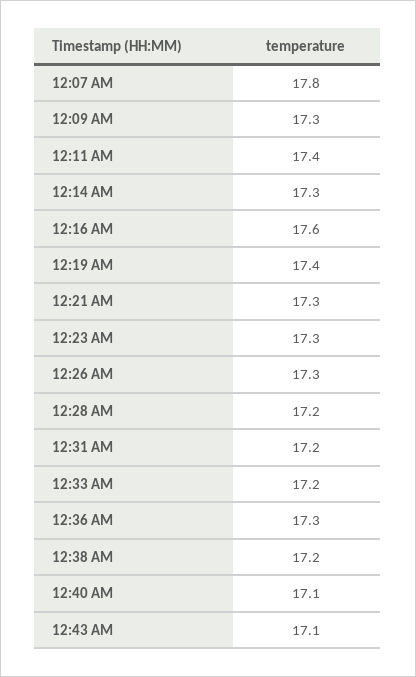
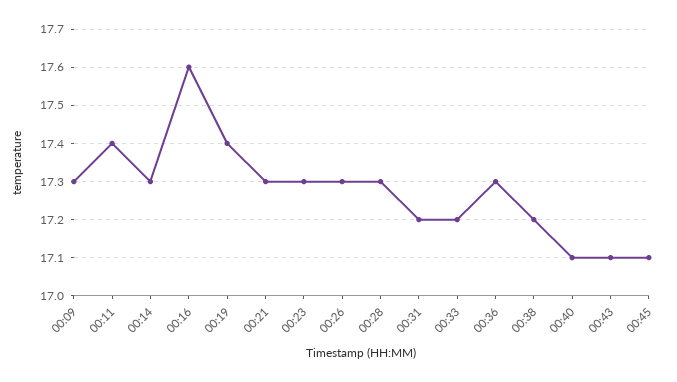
12:07 AM: 17.8 -> none
12:28 AM: 17.2 -> 17.3
00:45: none -> 17.1

